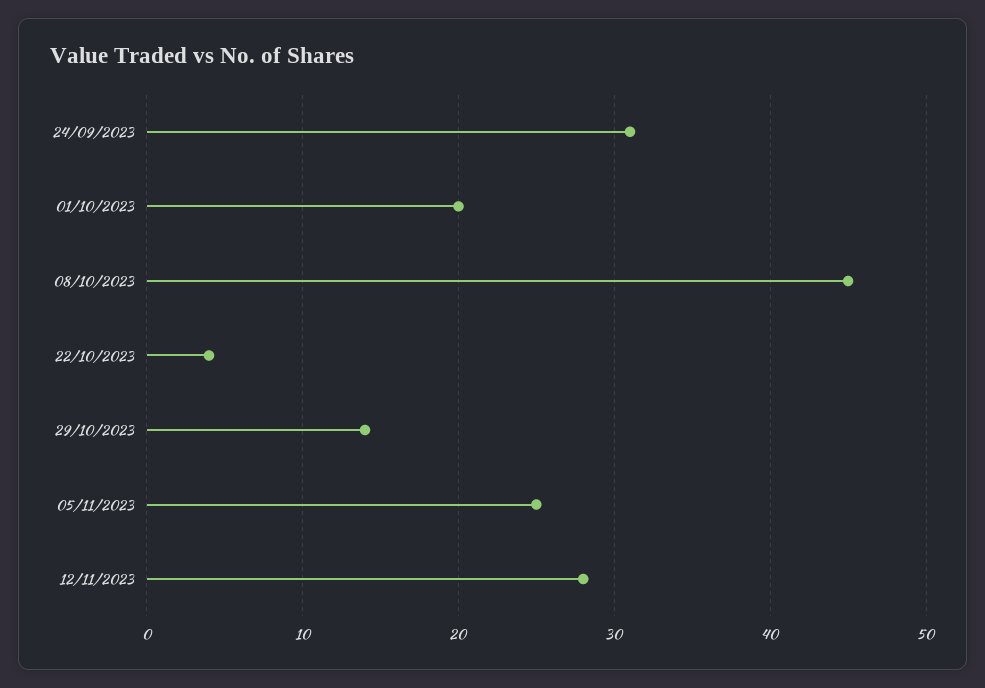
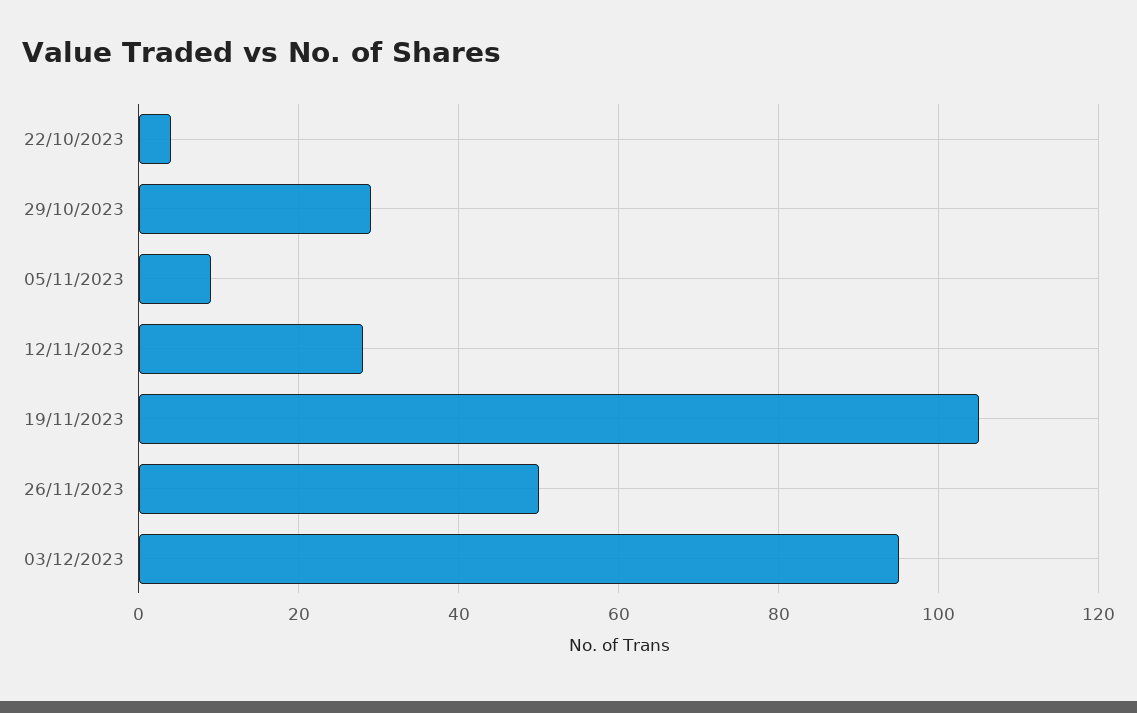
24/09/2023: 31 -> none
01/10/2023: 20 -> none
08/10/2023: 45 -> none
29/10/2023: 14 -> 30
05/11/2023: 25 -> 10
19/11/2023: none -> 105
26/11/2023: none -> 50
03/12/2023: none -> 95

